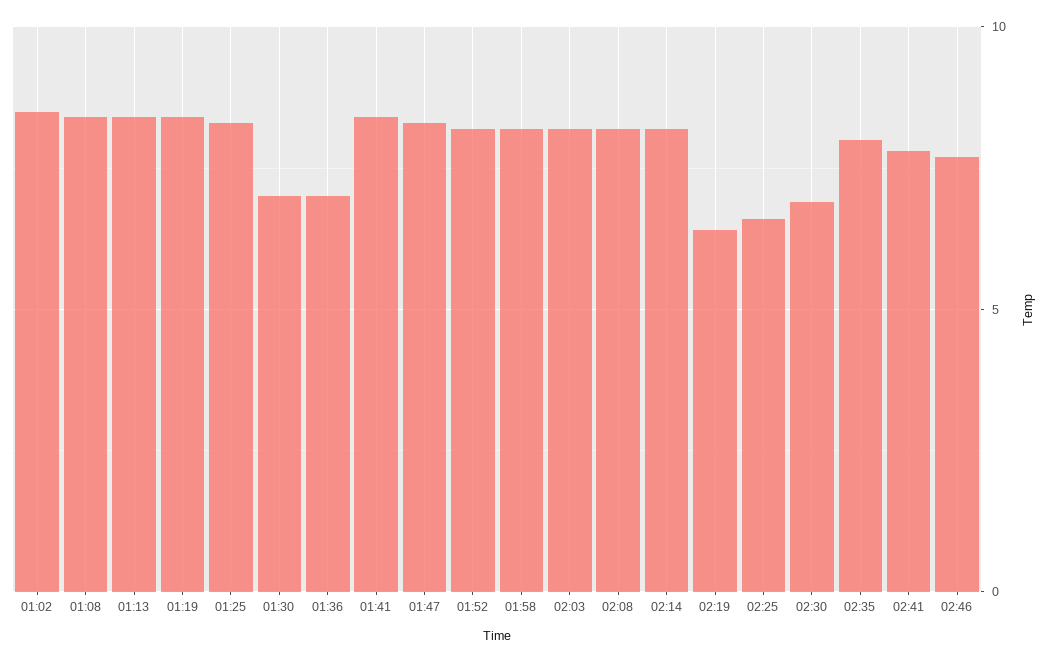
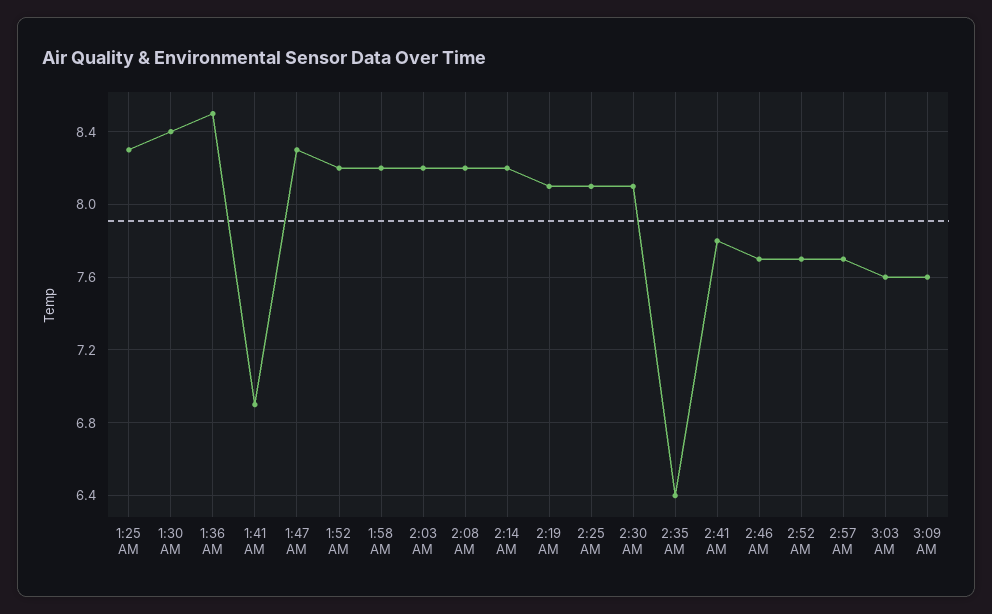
01:02: 8.5 -> none
01:08: 8.5 -> none
01:13: 8.5 -> none
01:19: 8.5 -> none
01:30: 7 -> 8.4
01:36: 7 -> 8.5
01:41: 8.5 -> 6.9
02:19: 6.5 -> 8.1
02:25: 6.5 -> 8.1
02:30: 7 -> 8.1
02:35: 8 -> 6.4
2:52 AM: none -> 7.7
2:57 AM: none -> 7.7
3:03 AM: none -> 7.6
3:09 AM: none -> 7.6

